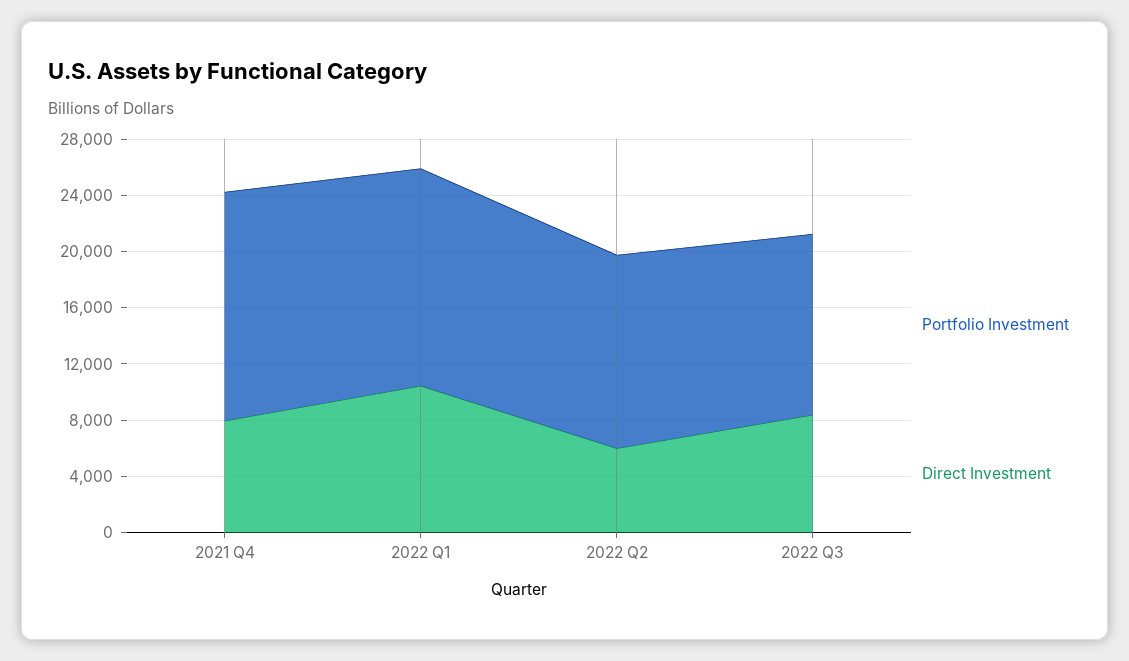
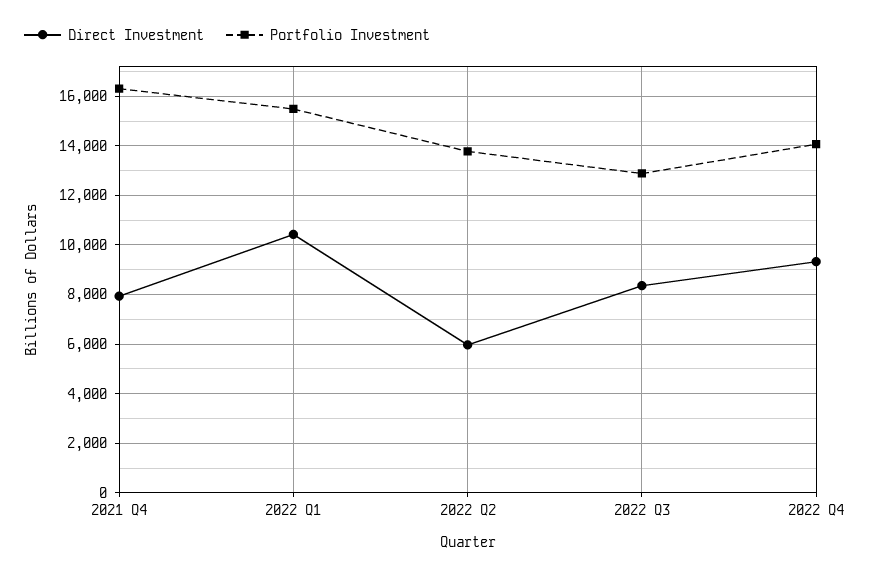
Direct Investment, 2022 Q4: none -> 9250
Portfolio Investment, 2022 Q4: none -> 14000

